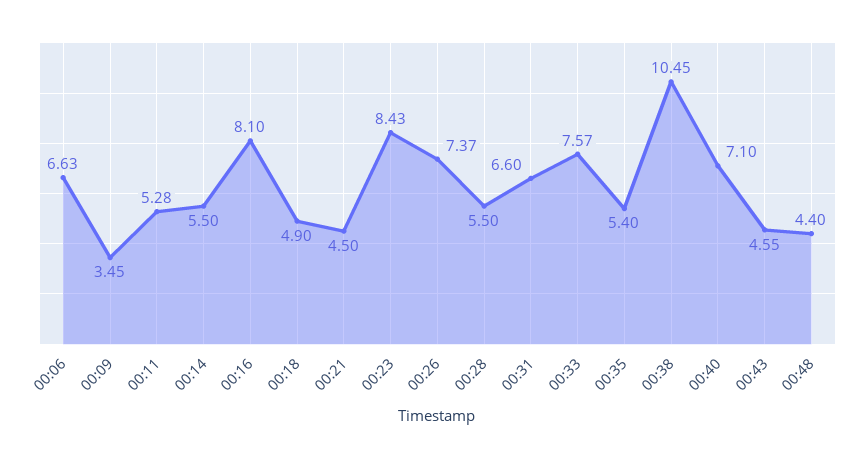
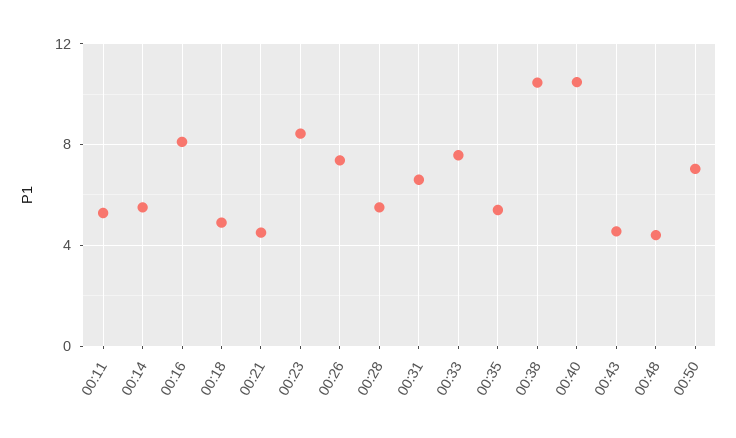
00:06: 6.63 -> none
00:09: 3.45 -> none
00:40: 7.1 -> 10.5
00:50: none -> 7

